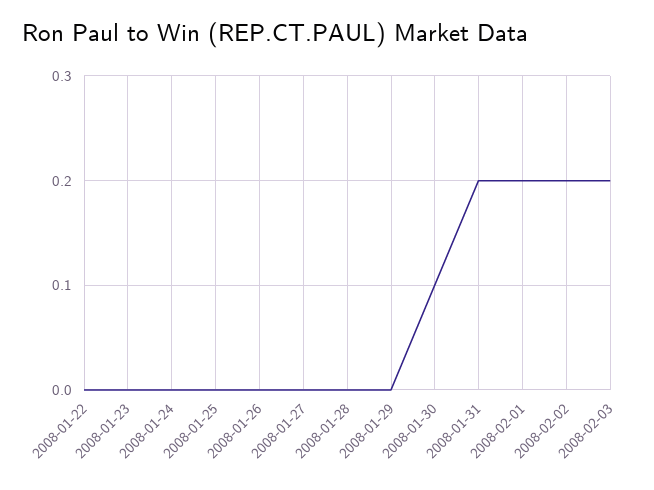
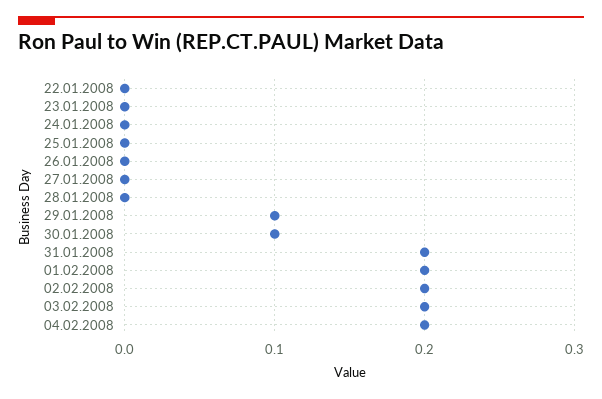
2008-01-29: 0 -> 0.1
04.02.2008: none -> 0.2

